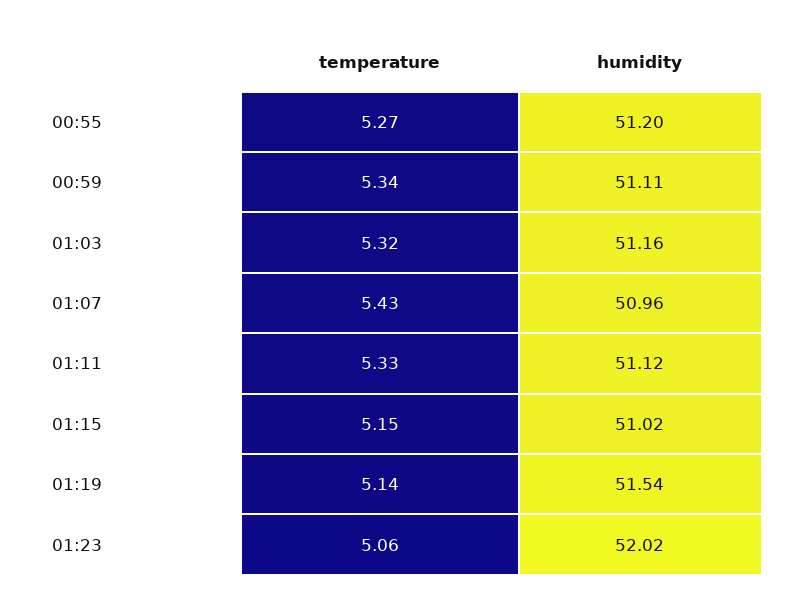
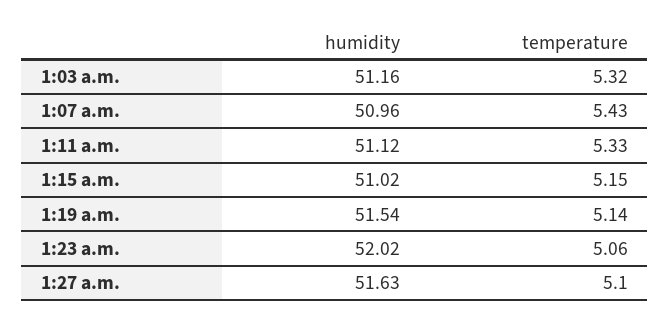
temperature, 00:55: 5.27 -> none
humidity, 00:55: 51.2 -> none
temperature, 00:59: 5.34 -> none
humidity, 00:59: 51.11 -> none
humidity, 1:27 a.m.: none -> 51.63
temperature, 1:27 a.m.: none -> 5.1

